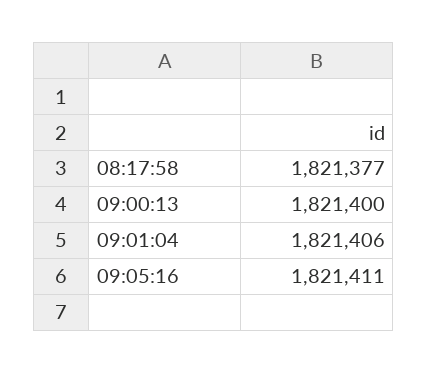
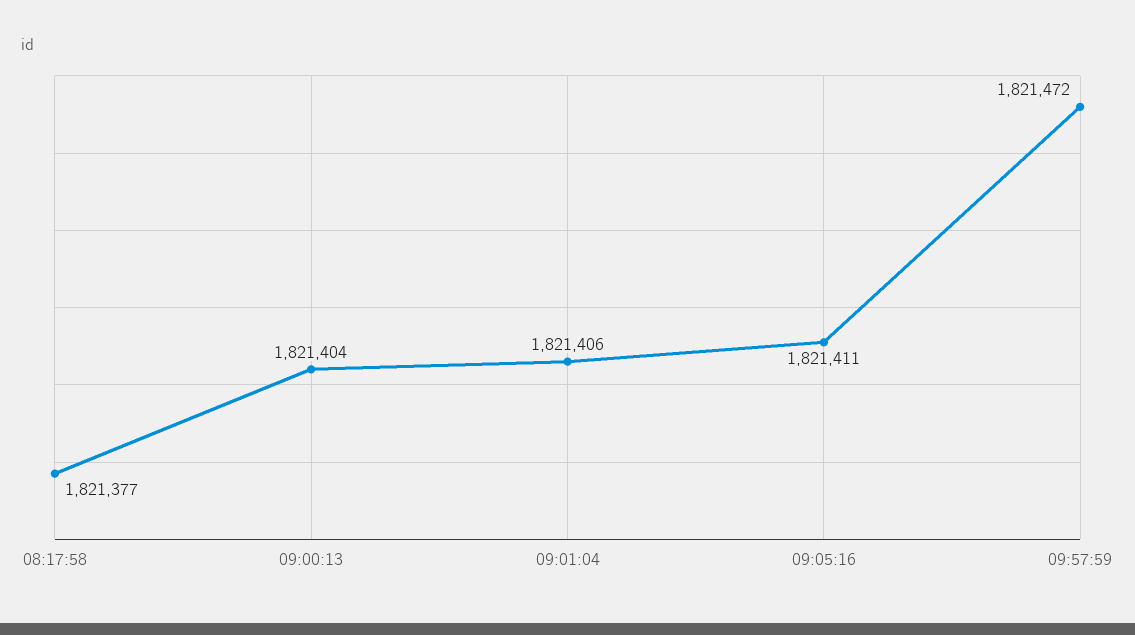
09:00:13: 1821400 -> 1821404
09:57:59: none -> 1821472

